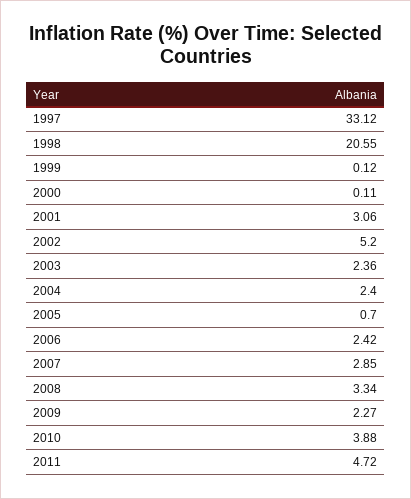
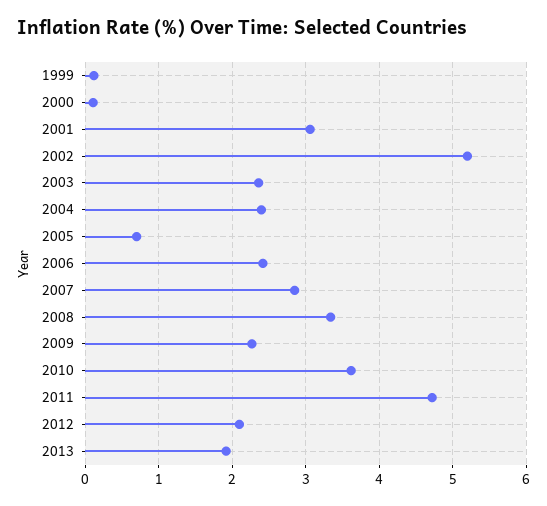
1997: 33.12 -> none
1998: 20.55 -> none
2010: 3.88 -> 3.6
2012: none -> 2.1
2013: none -> 1.9

